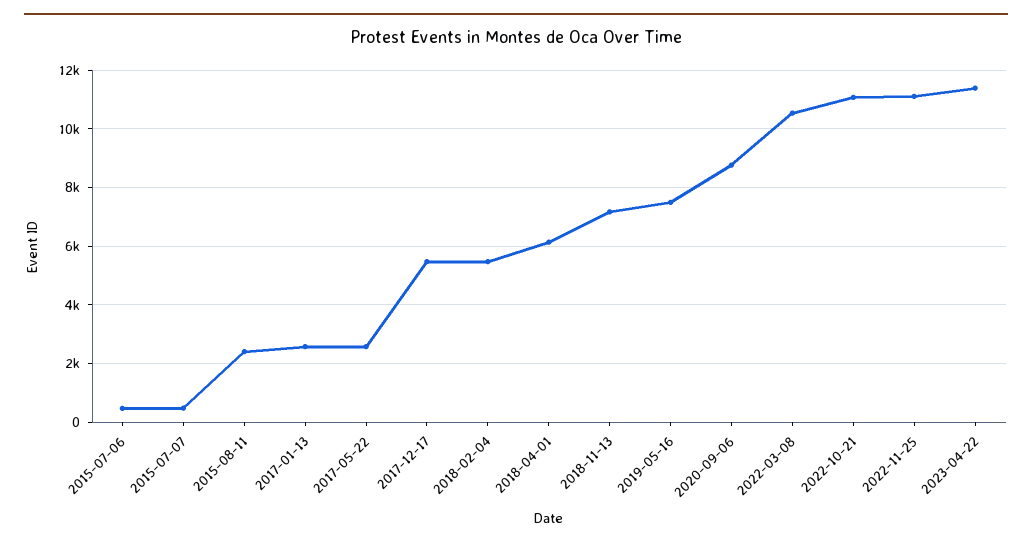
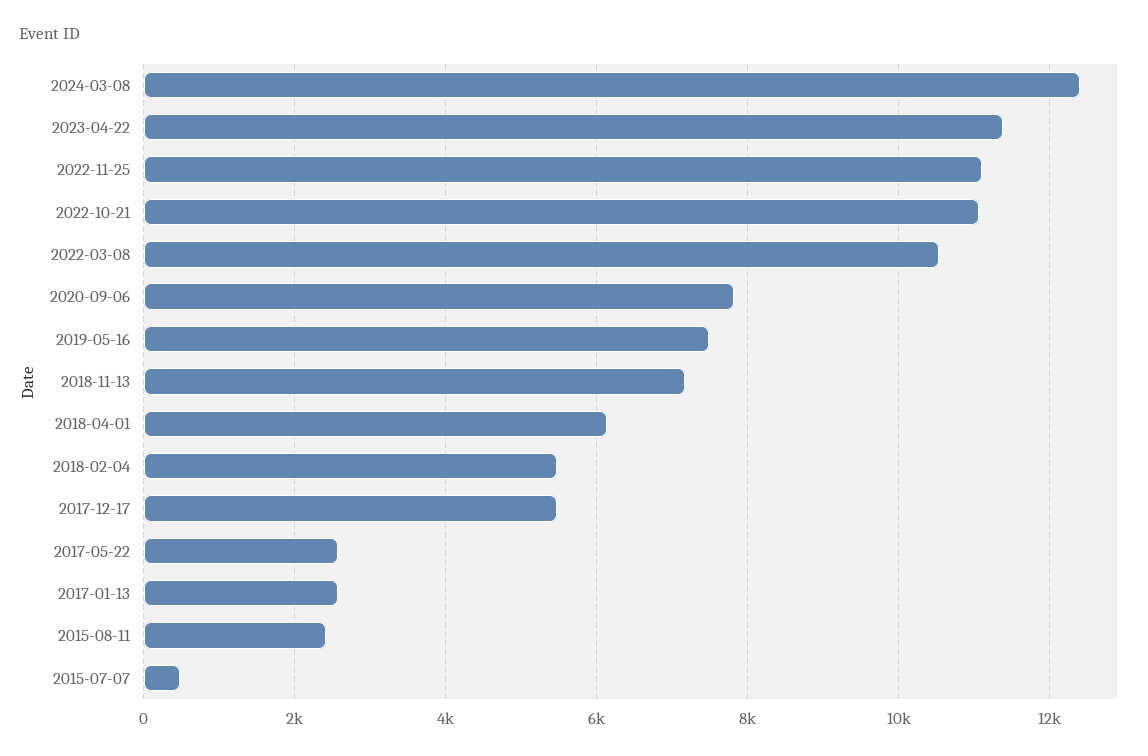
2015-07-06: 500 -> none
2020-09-06: 8750 -> 7800
2024-03-08: none -> 12400

